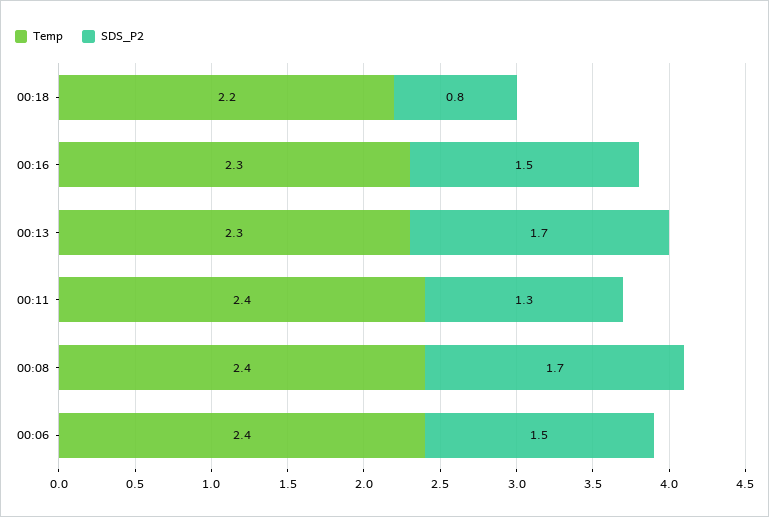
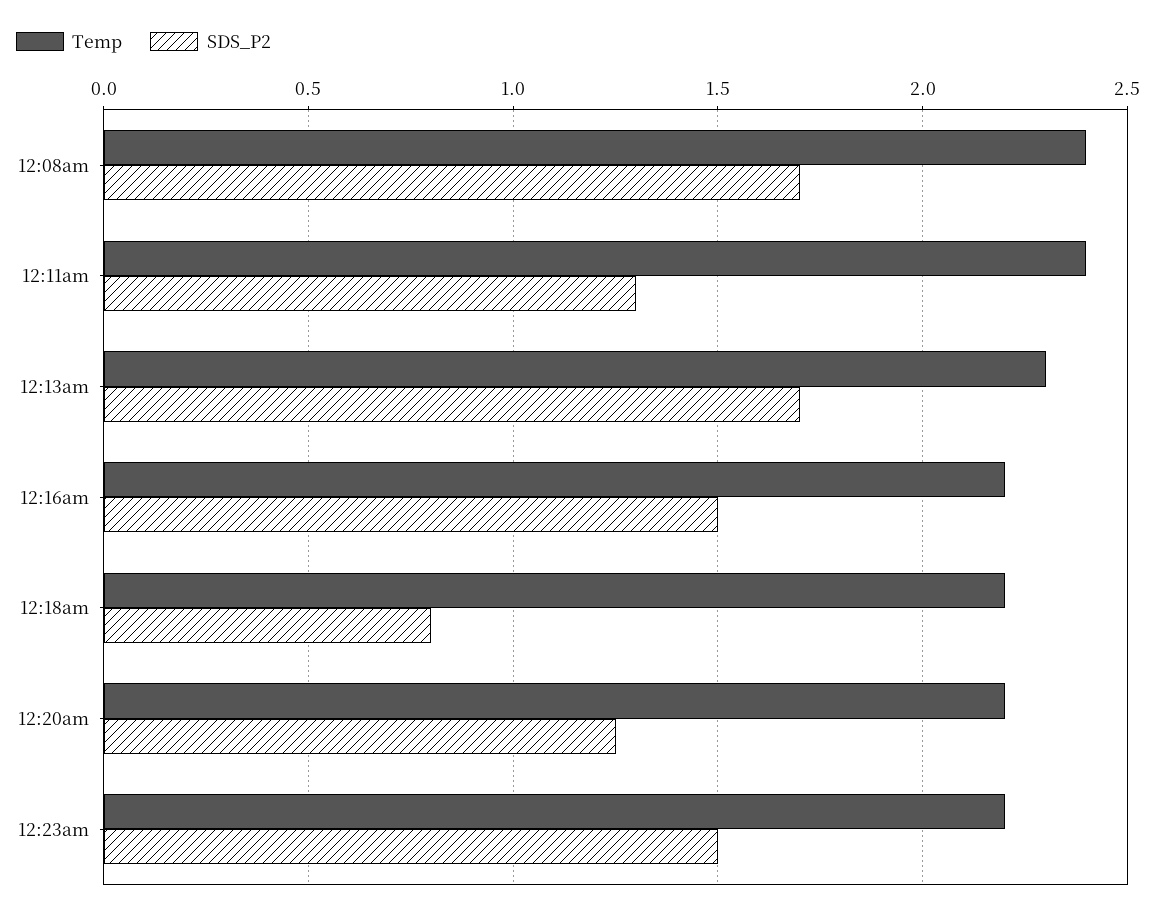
Temp, 00:16: 2.3 -> 2.2
Temp, 00:06: 2.4 -> none
SDS_P2, 00:06: 1.5 -> none
Temp, 12:20am: none -> 2.2
SDS_P2, 12:20am: none -> 1.25
Temp, 12:23am: none -> 2.2
SDS_P2, 12:23am: none -> 1.5

